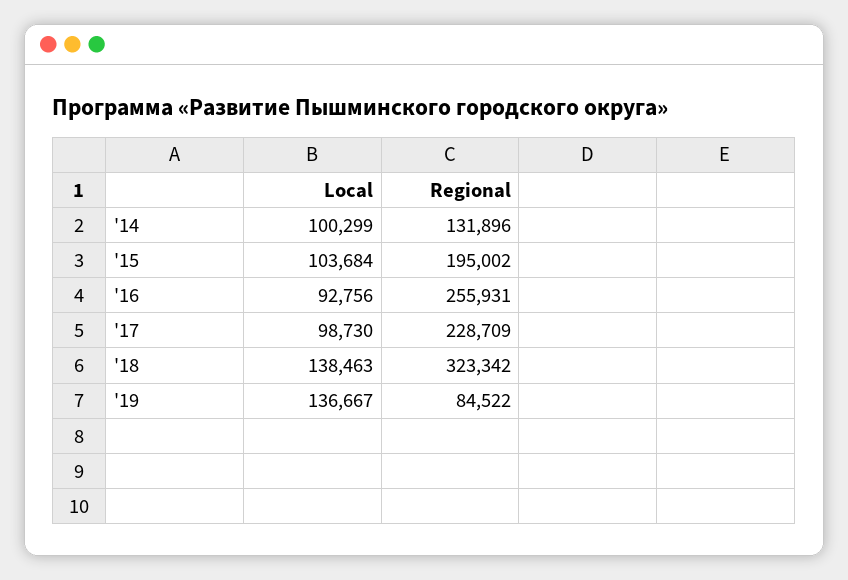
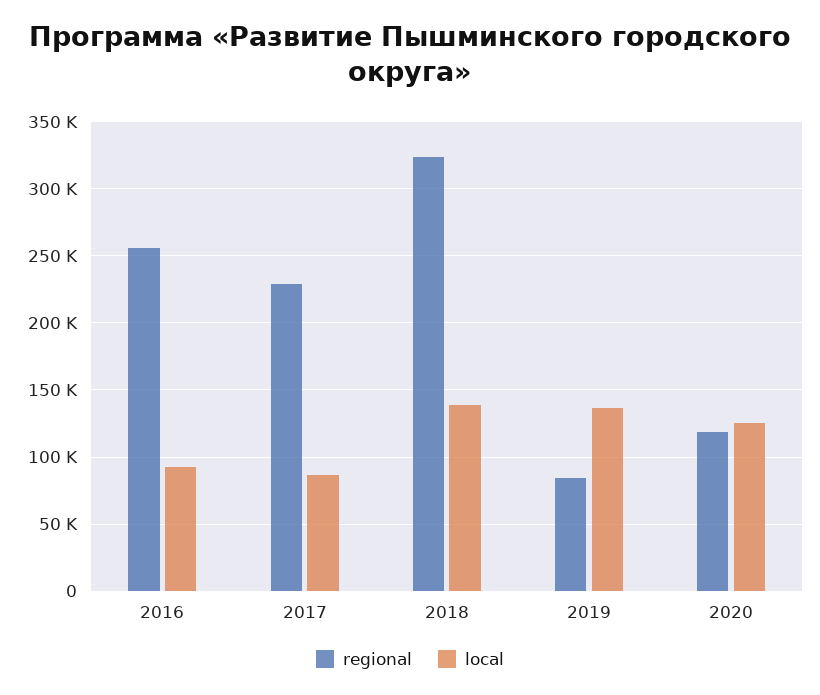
Local, '14: 100299 -> none
Regional, '14: 131896 -> none
Local, '15: 103684 -> none
Regional, '15: 195002 -> none
Local, '17: 98730 -> 85000
Regional, 2020: none -> 120000
Local, 2020: none -> 125000

